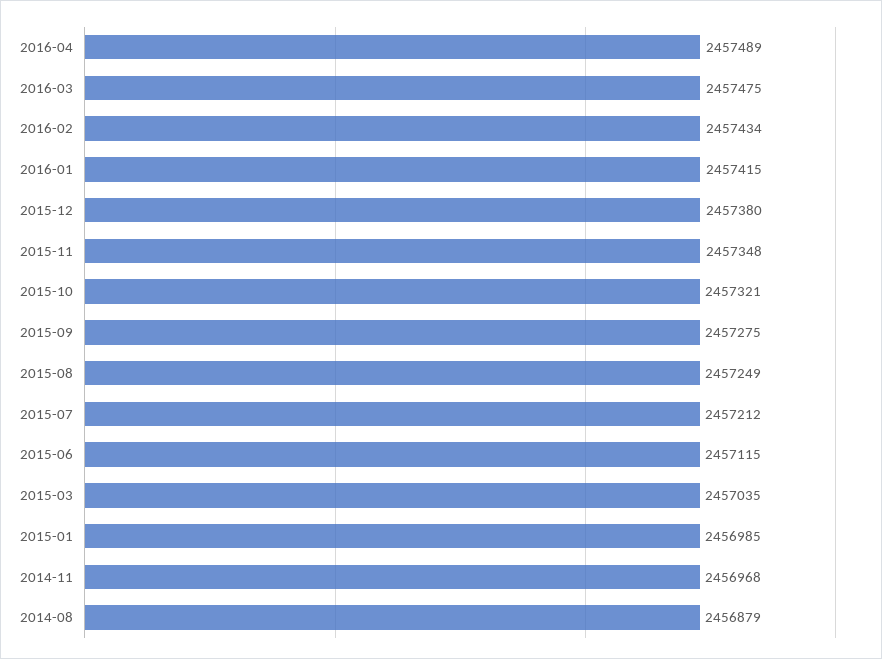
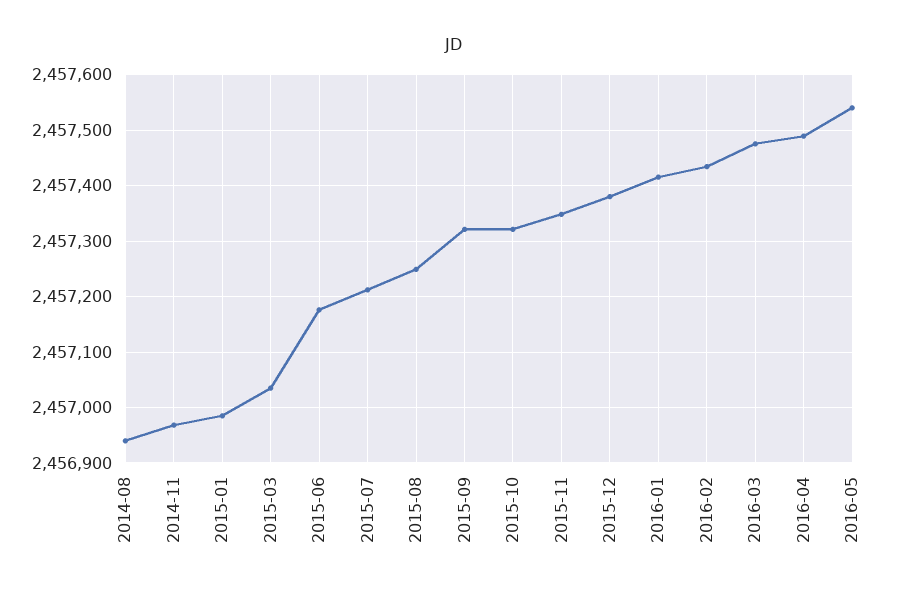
2015-09: 2457275 -> 2457320
2015-06: 2457115 -> 2457180
2014-08: 2456879 -> 2456940
2016-05: none -> 2457540

